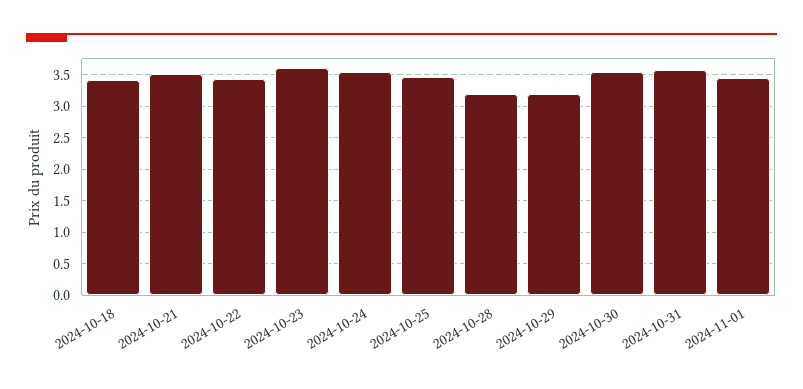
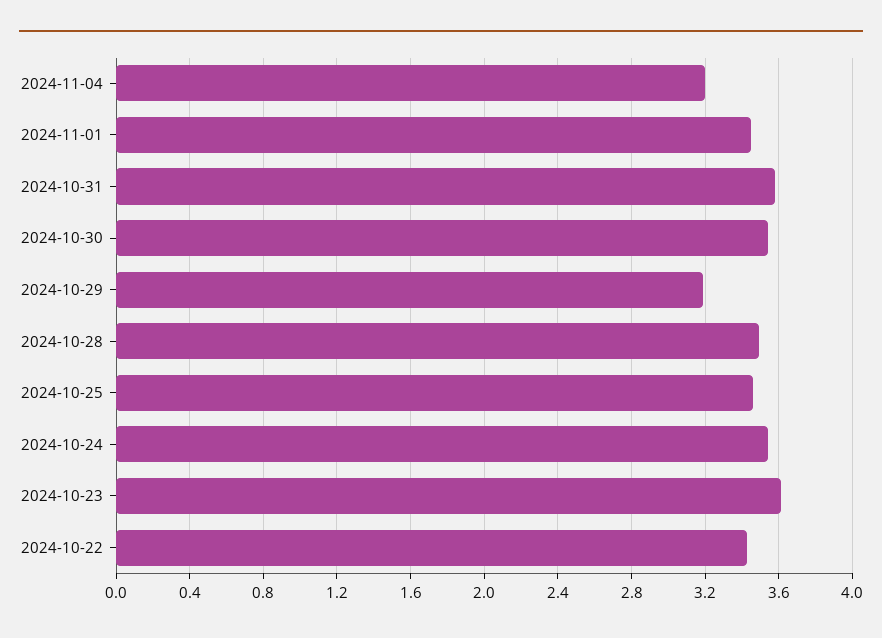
2024-10-18: 3.4 -> none
2024-10-21: 3.5 -> none
2024-10-28: 3.2 -> 3.5
2024-11-04: none -> 3.2

